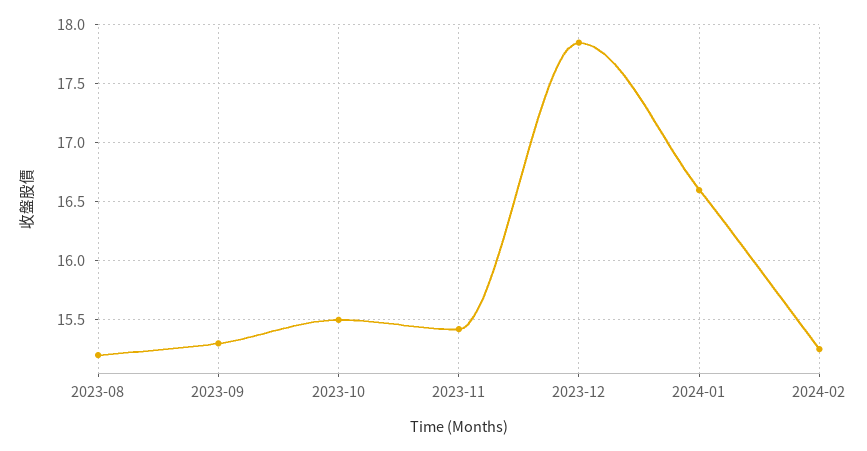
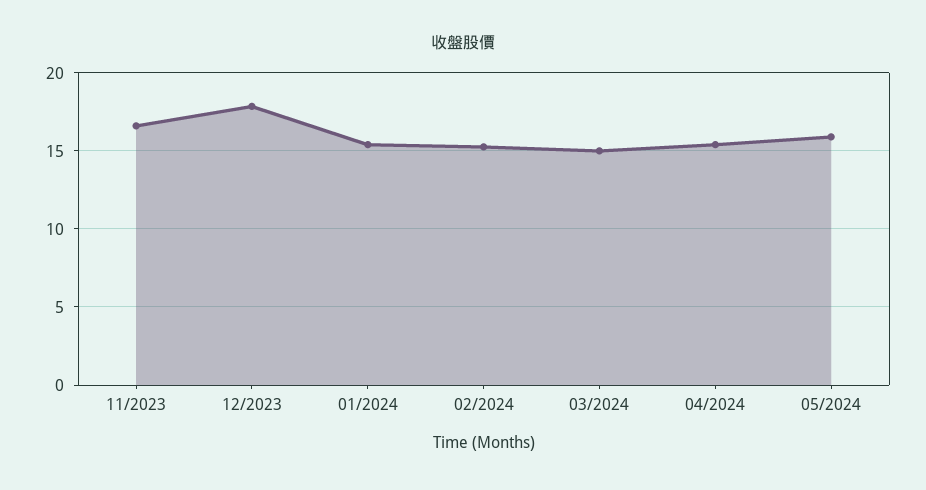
2023-08: 15.2 -> none
2023-09: 15.3 -> none
2023-10: 15.5 -> none
2023-11: 15.4 -> 16.5
2024-01: 16.6 -> 15.5
03/2024: none -> 15
04/2024: none -> 15.5
05/2024: none -> 16

